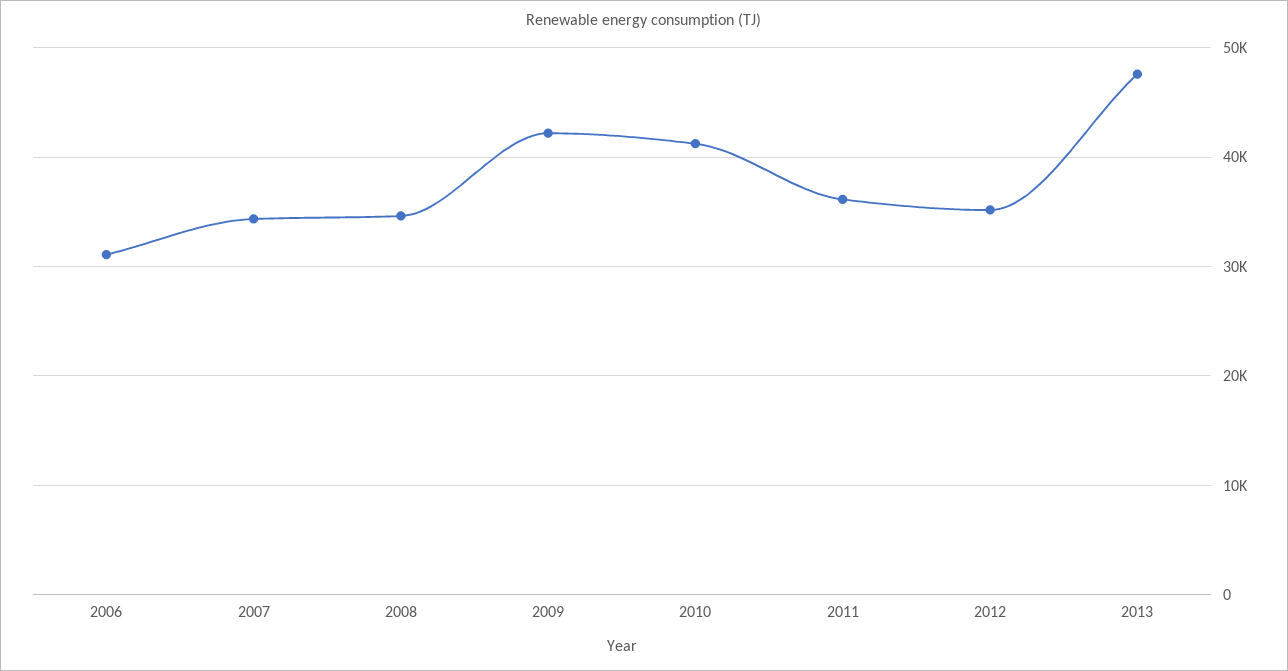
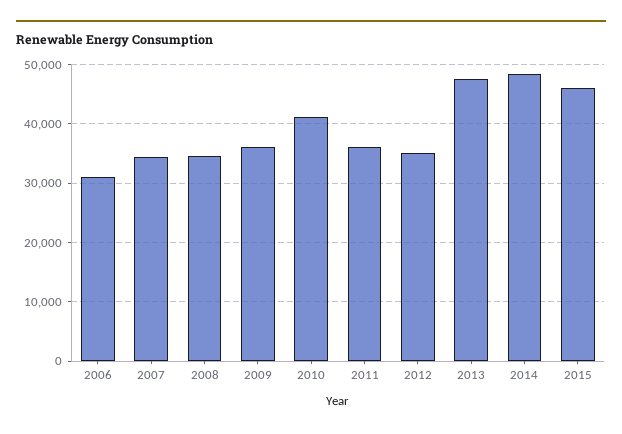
2009: 42000 -> 36000
2014: none -> 48000
2015: none -> 46000

